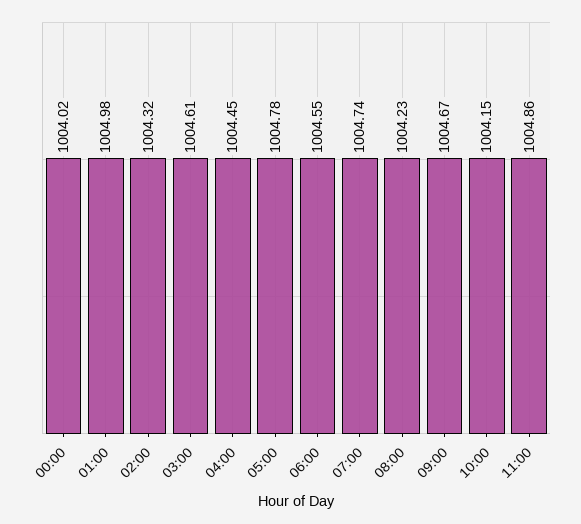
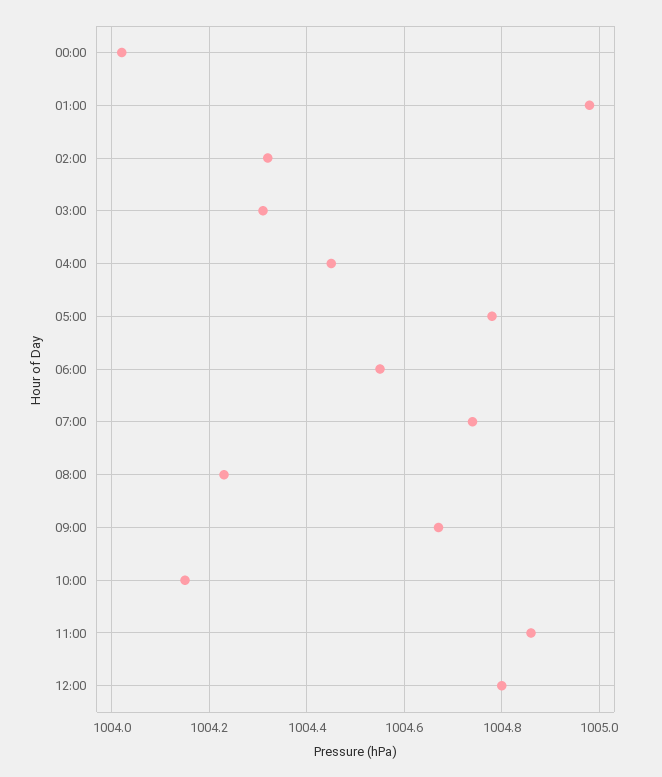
03:00: 1004.61 -> 1004.3
12:00: none -> 1004.8

